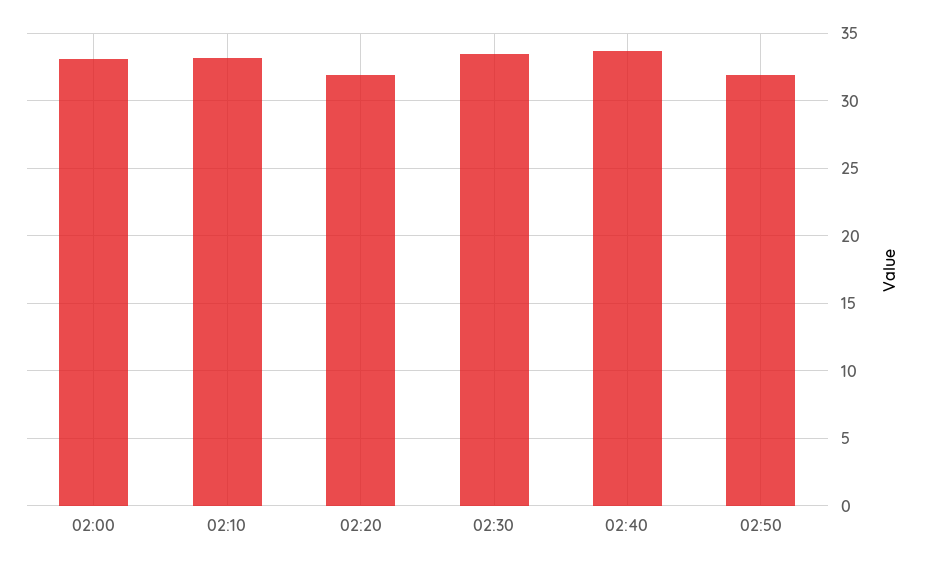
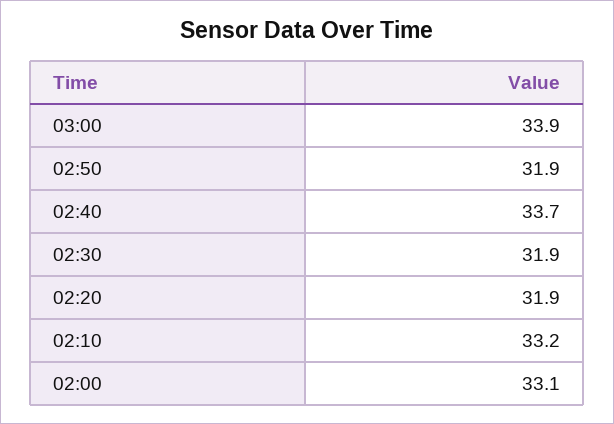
02:30: 33.5 -> 31.9
03:00: none -> 33.9

